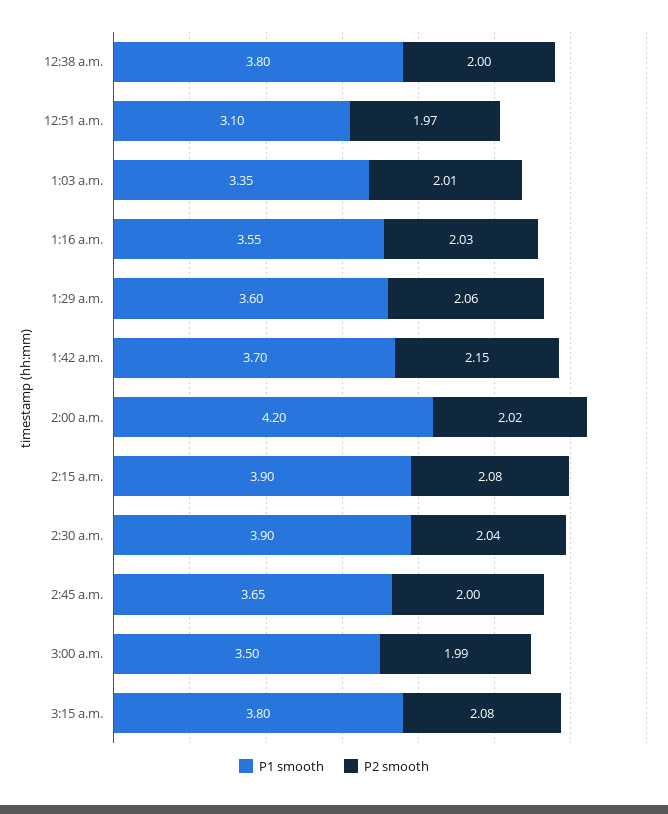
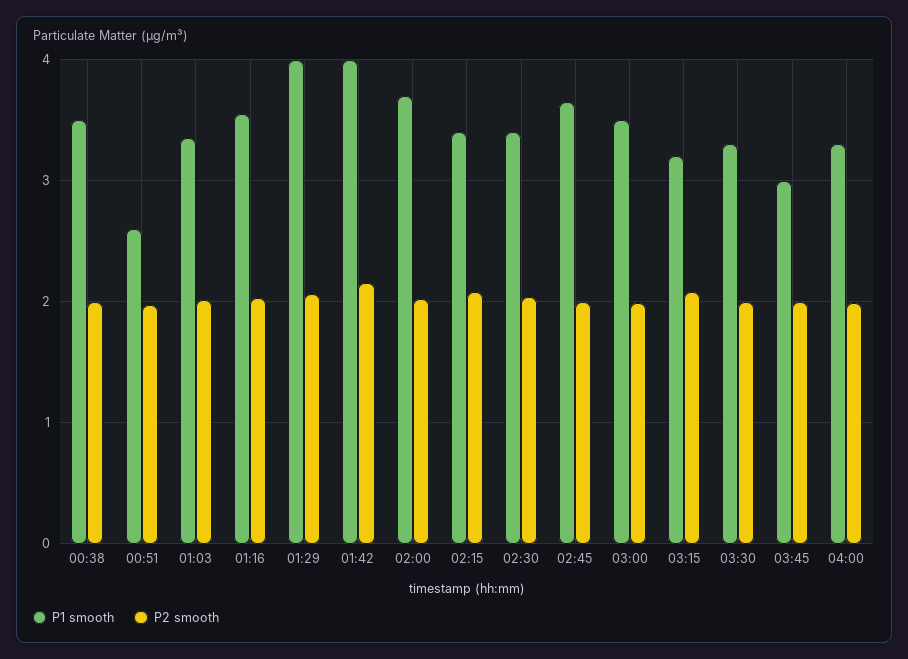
P1 smooth, 12:38 a.m.: 3.8 -> 3.5
P1 smooth, 12:51 a.m.: 3.1 -> 2.6
P1 smooth, 1:29 a.m.: 3.6 -> 4
P1 smooth, 1:42 a.m.: 3.7 -> 4
P1 smooth, 2:00 a.m.: 4.2 -> 3.7
P1 smooth, 2:15 a.m.: 3.9 -> 3.4
P1 smooth, 2:30 a.m.: 3.9 -> 3.4
P1 smooth, 3:15 a.m.: 3.8 -> 3.2
P1 smooth, 03:30: none -> 3.3
P2 smooth, 03:30: none -> 2
P1 smooth, 03:45: none -> 3
P2 smooth, 03:45: none -> 2
P1 smooth, 04:00: none -> 3.3
P2 smooth, 04:00: none -> 2

